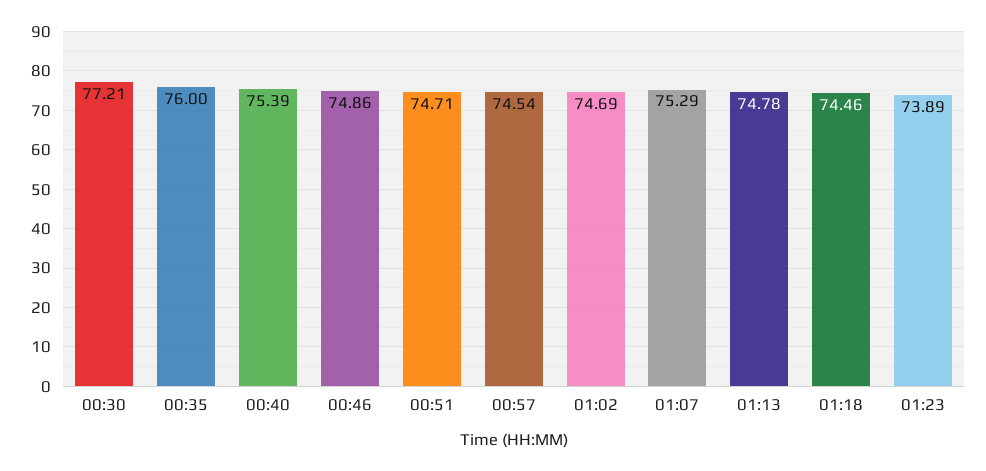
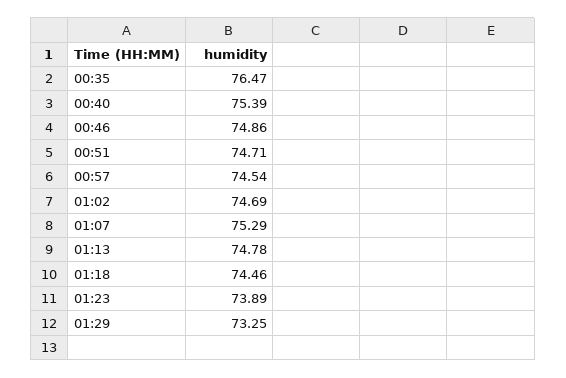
00:30: 77.21 -> none
00:35: 76 -> 76.47
01:29: none -> 73.25

